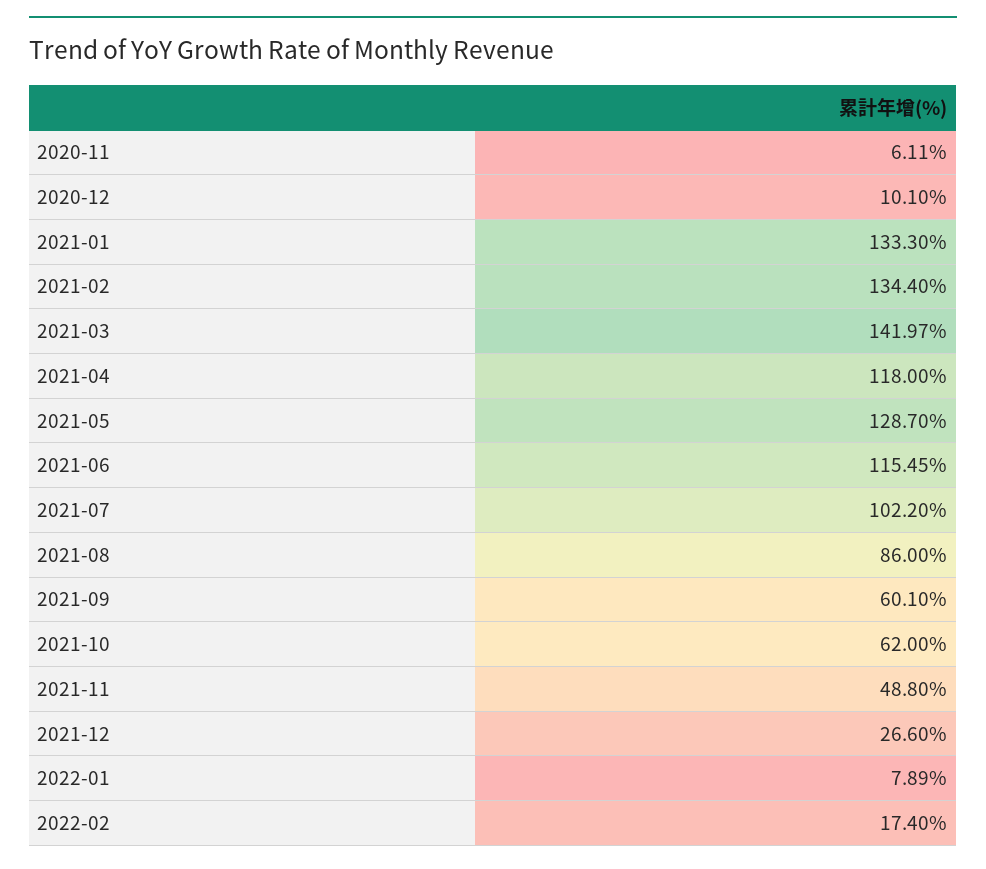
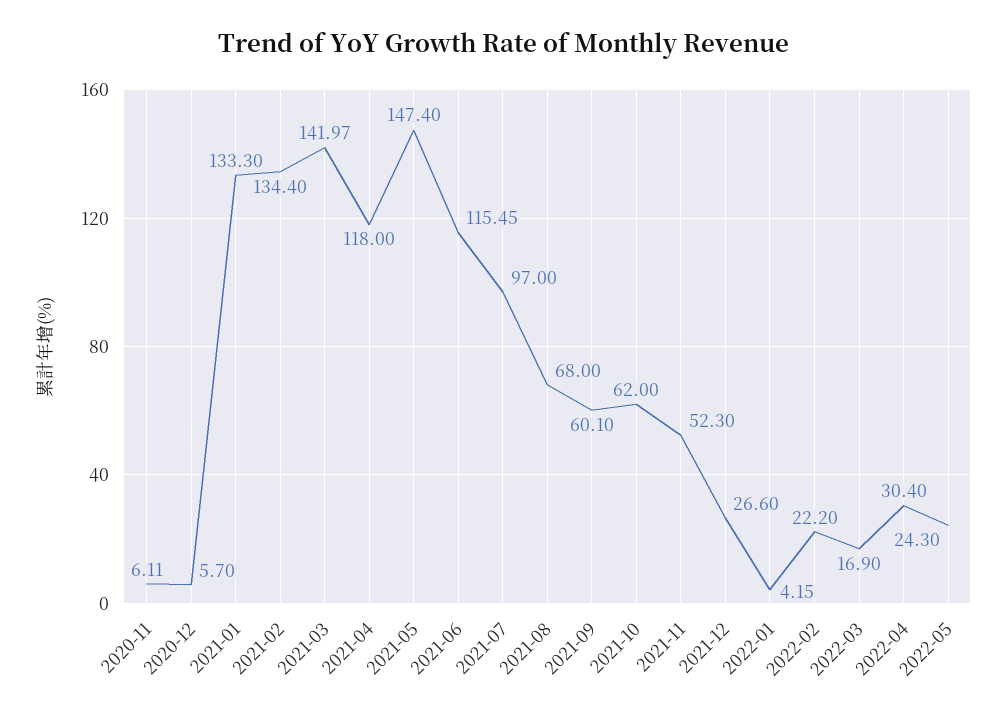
2020-12: 10.1 -> 5.7
2021-05: 128.7 -> 147.4
2021-07: 102.2 -> 97
2021-08: 86 -> 68
2021-11: 48.8 -> 52.3
2022-01: 7.89 -> 4.15
2022-02: 17.4 -> 22.2
2022-03: none -> 16.9
2022-04: none -> 30.4
2022-05: none -> 24.3

